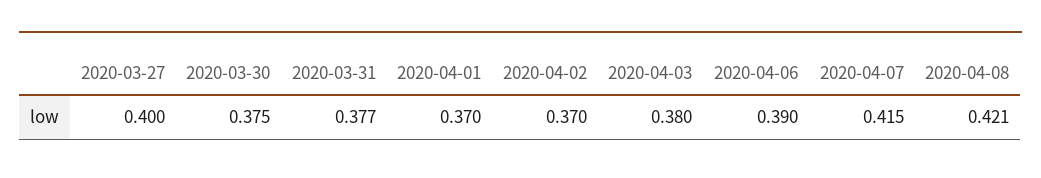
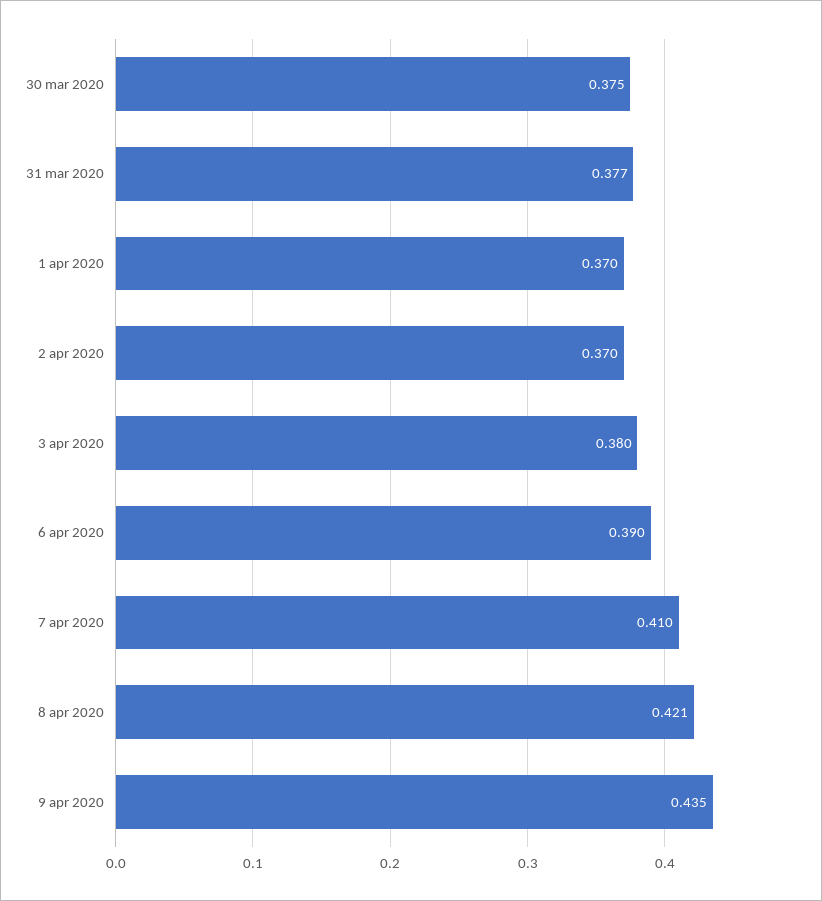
2020-03-27: 0.4 -> none
2020-04-07: 0.415 -> 0.41
9 apr 2020: none -> 0.435

